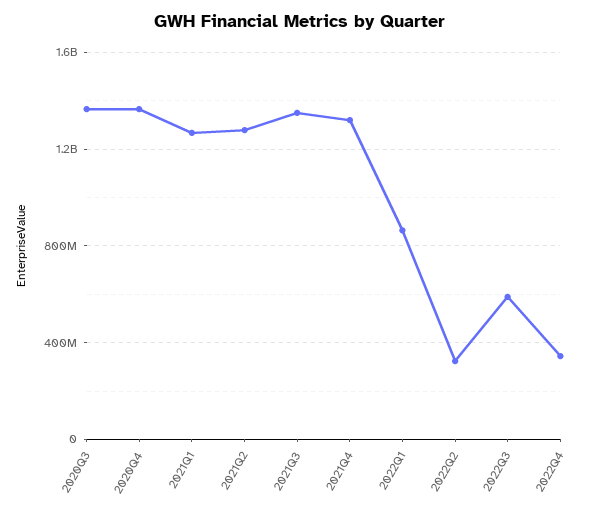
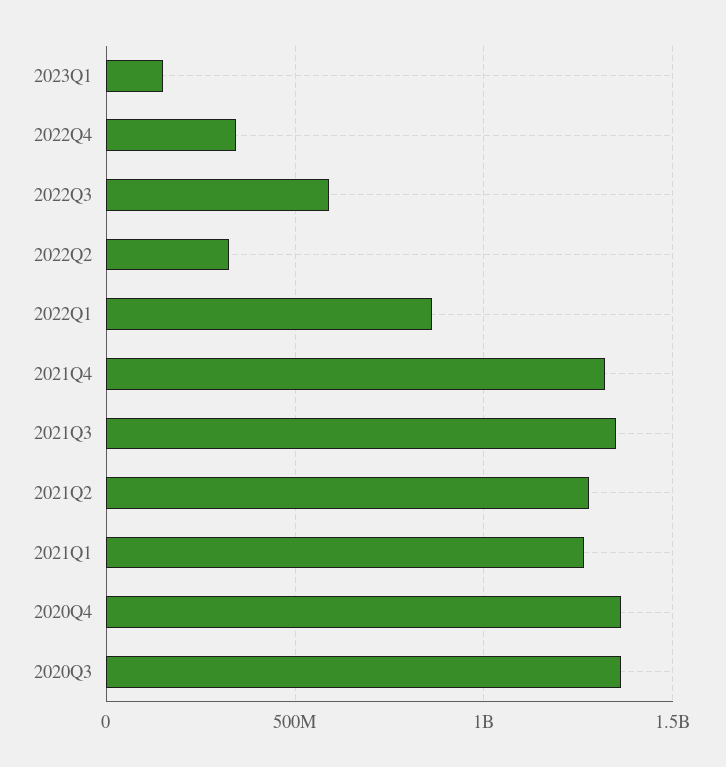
2023Q1: none -> 150000000

